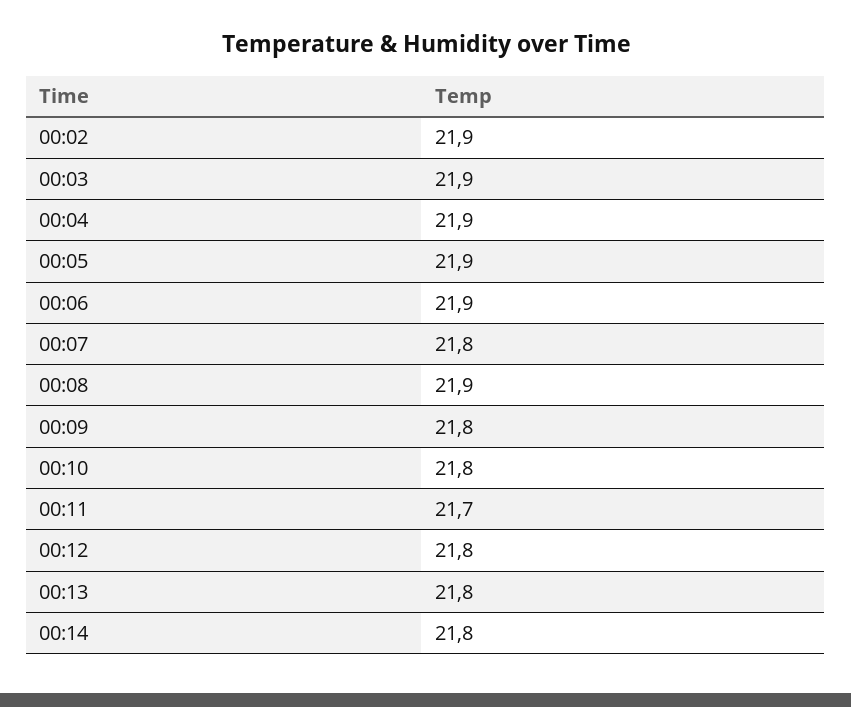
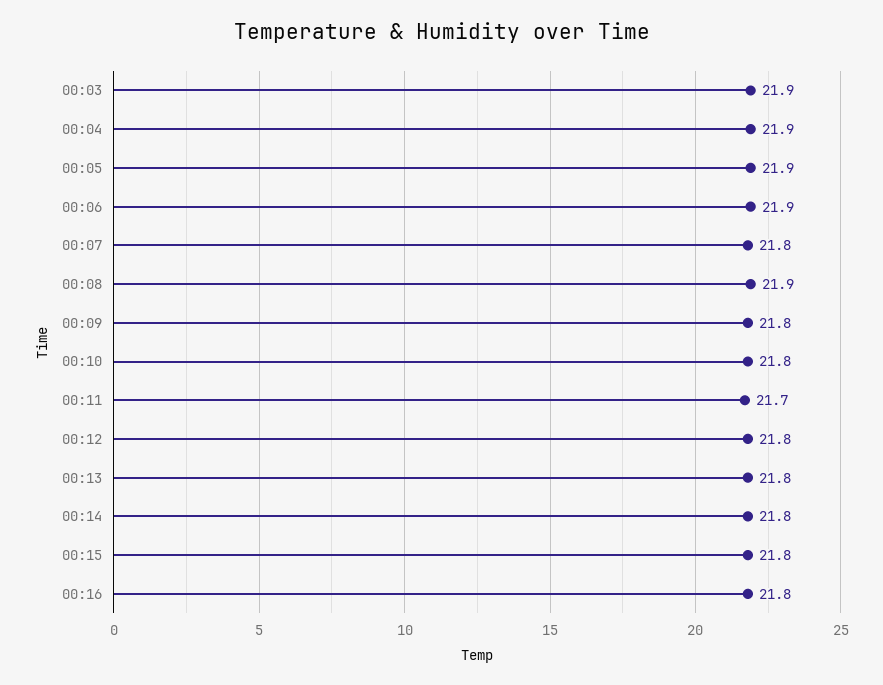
00:02: 21.9 -> none
00:15: none -> 21.8
00:16: none -> 21.8

